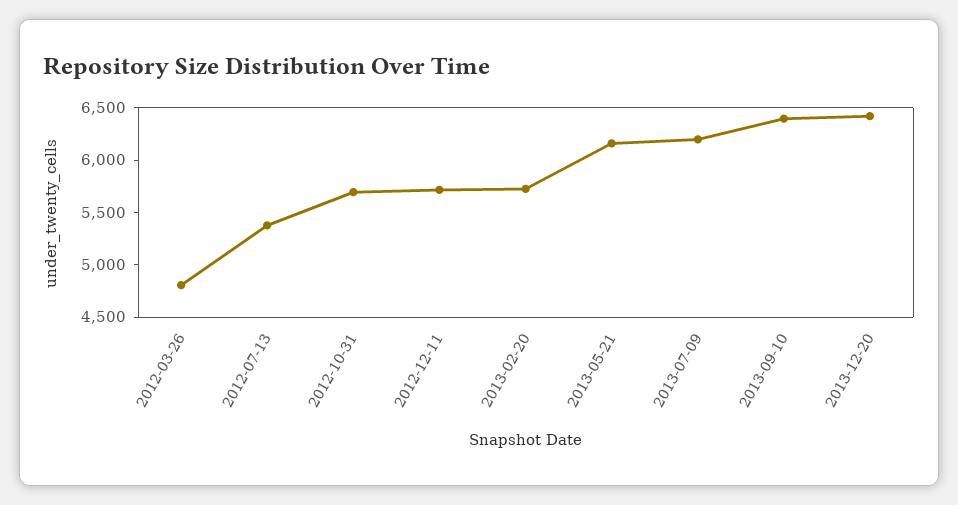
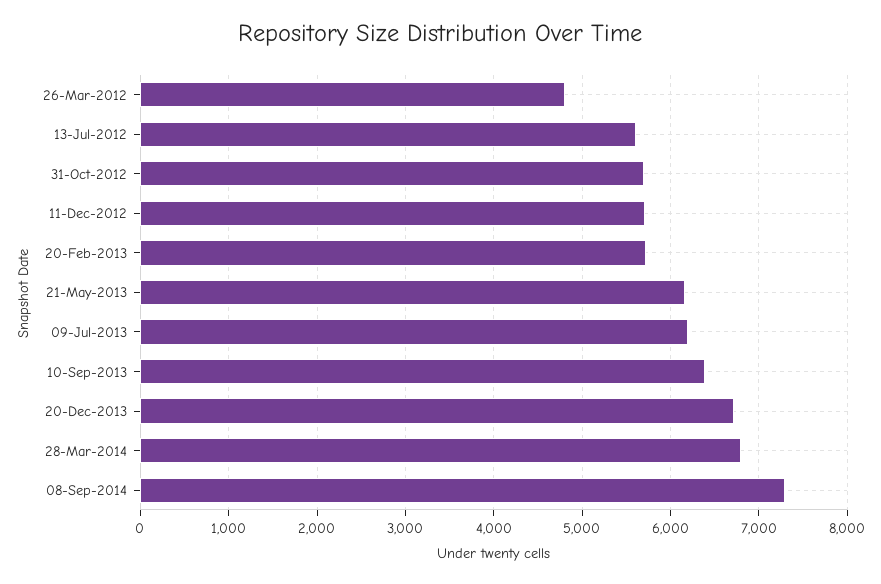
2012-07-13: 5400 -> 5600
2013-12-20: 6400 -> 6700
28-Mar-2014: none -> 6800
08-Sep-2014: none -> 7300

